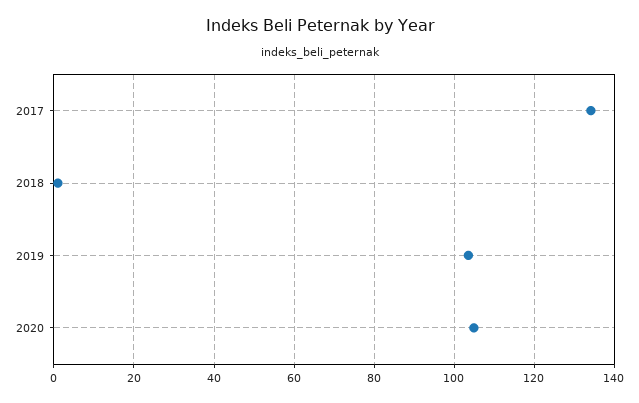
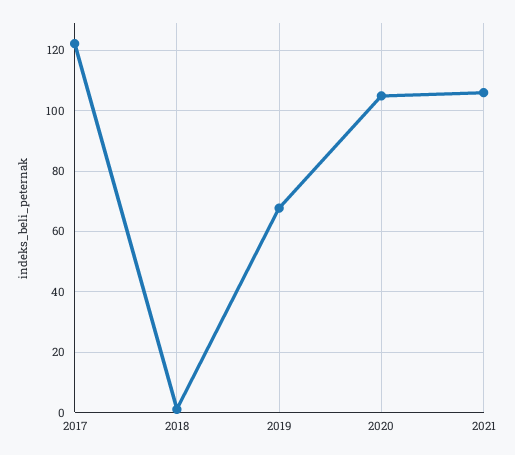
2017: 134 -> 122
2019: 104 -> 68
2021: none -> 106

